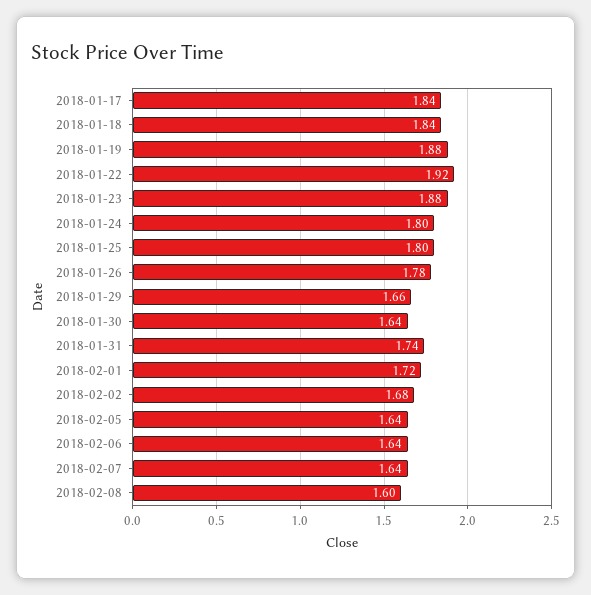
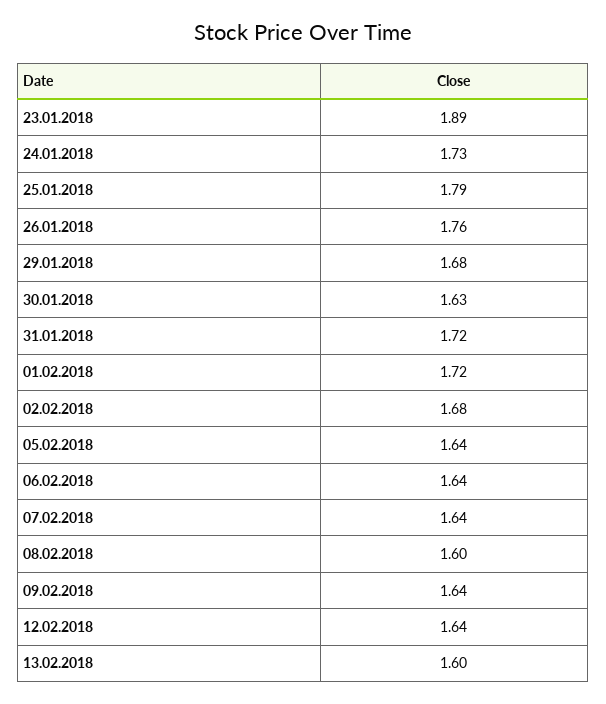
2018-01-17: 1.84 -> none
2018-01-18: 1.84 -> none
2018-01-19: 1.88 -> none
2018-01-22: 1.92 -> none
2018-01-23: 1.88 -> 1.89
2018-01-24: 1.8 -> 1.73
2018-01-25: 1.8 -> 1.79
2018-01-26: 1.78 -> 1.76
2018-01-29: 1.66 -> 1.68
2018-01-30: 1.64 -> 1.63
2018-01-31: 1.74 -> 1.72
09.02.2018: none -> 1.64
12.02.2018: none -> 1.64
13.02.2018: none -> 1.6

